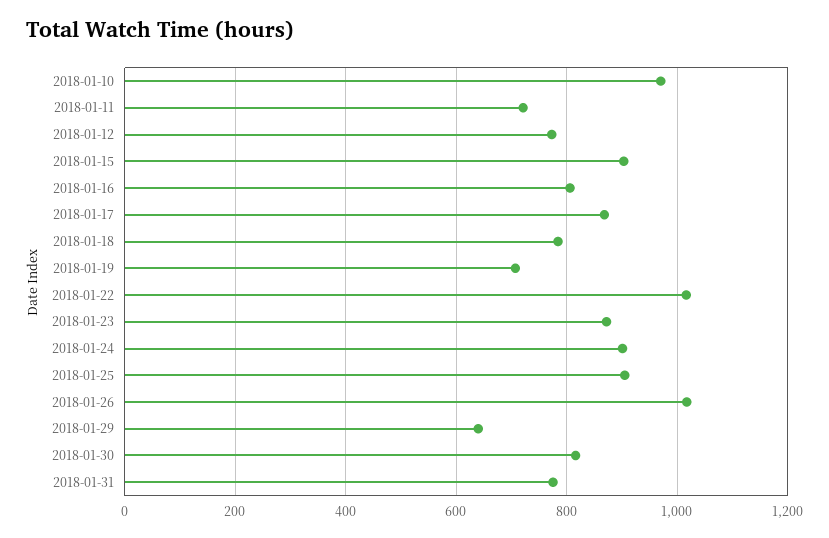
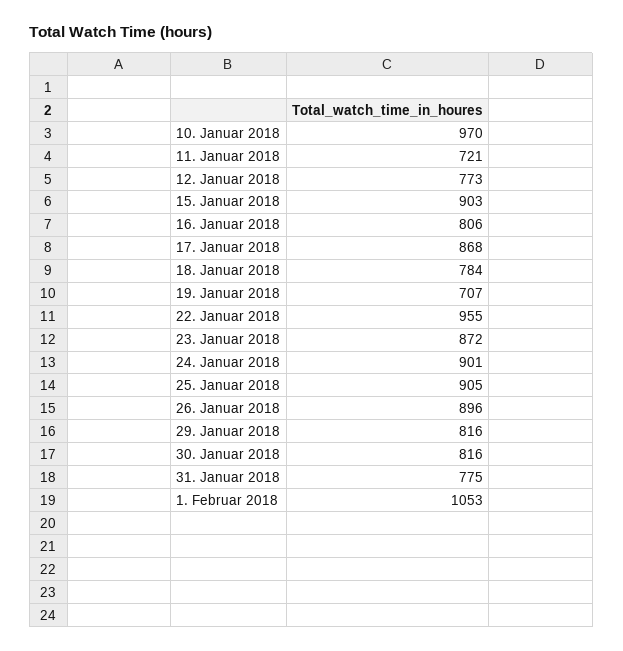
2018-01-22: 1020 -> 955
2018-01-26: 1020 -> 896
2018-01-29: 640 -> 816
1. Februar 2018: none -> 1053

